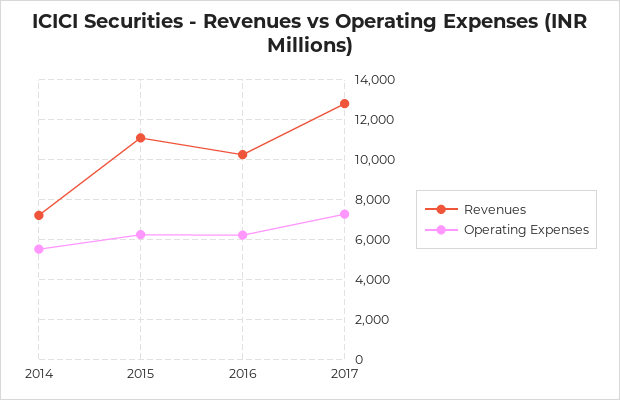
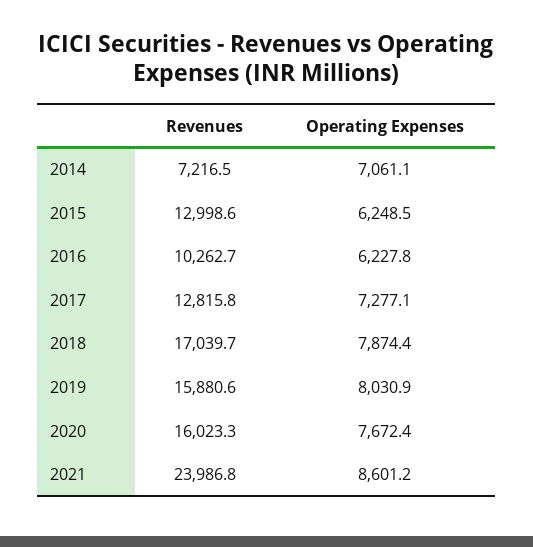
Operating Expenses, 2014: 5500 -> 7061.1
Revenues, 2015: 11000 -> 12998.6
Revenues, 2018: none -> 17039.7
Operating Expenses, 2018: none -> 7874.4
Revenues, 2019: none -> 15880.6
Operating Expenses, 2019: none -> 8030.9
Revenues, 2020: none -> 16023.3
Operating Expenses, 2020: none -> 7672.4
Revenues, 2021: none -> 23986.8
Operating Expenses, 2021: none -> 8601.2

